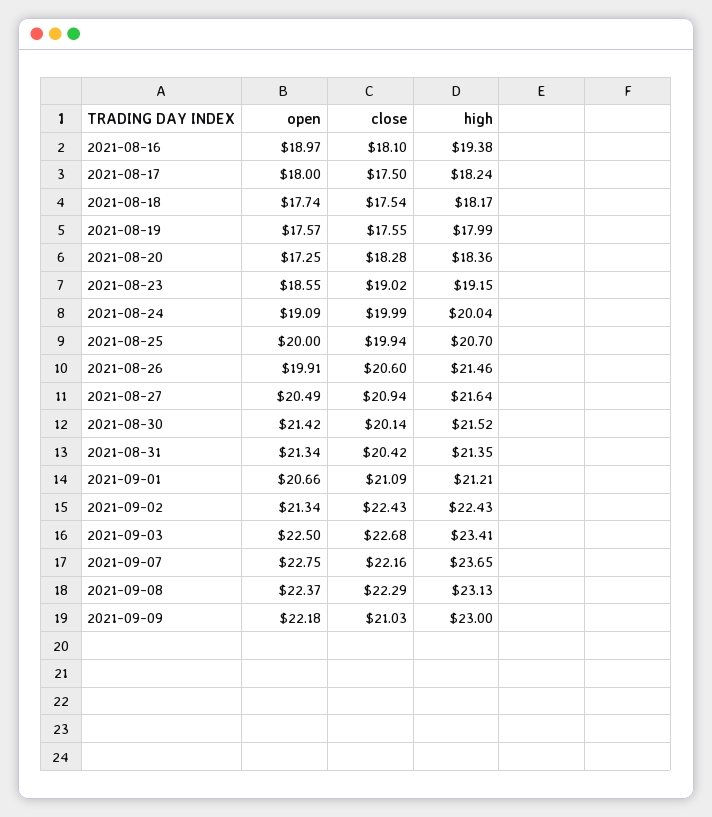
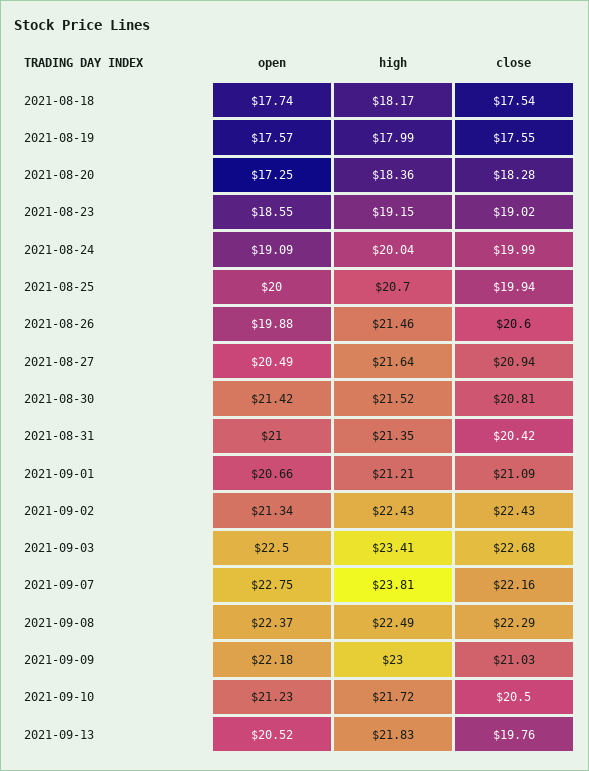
open, 2021-08-16: 18.97 -> none
close, 2021-08-16: 18.1 -> none
high, 2021-08-16: 19.38 -> none
open, 2021-08-17: 18 -> none
close, 2021-08-17: 17.5 -> none
high, 2021-08-17: 18.24 -> none
open, 2021-08-26: 19.91 -> 19.88
close, 2021-08-30: 20.14 -> 20.81
open, 2021-08-31: 21.34 -> 21
high, 2021-09-07: 23.65 -> 23.81
high, 2021-09-08: 23.13 -> 22.49
open, 2021-09-10: none -> 21.23
high, 2021-09-10: none -> 21.72
close, 2021-09-10: none -> 20.5
open, 2021-09-13: none -> 20.52
high, 2021-09-13: none -> 21.83
close, 2021-09-13: none -> 19.76

